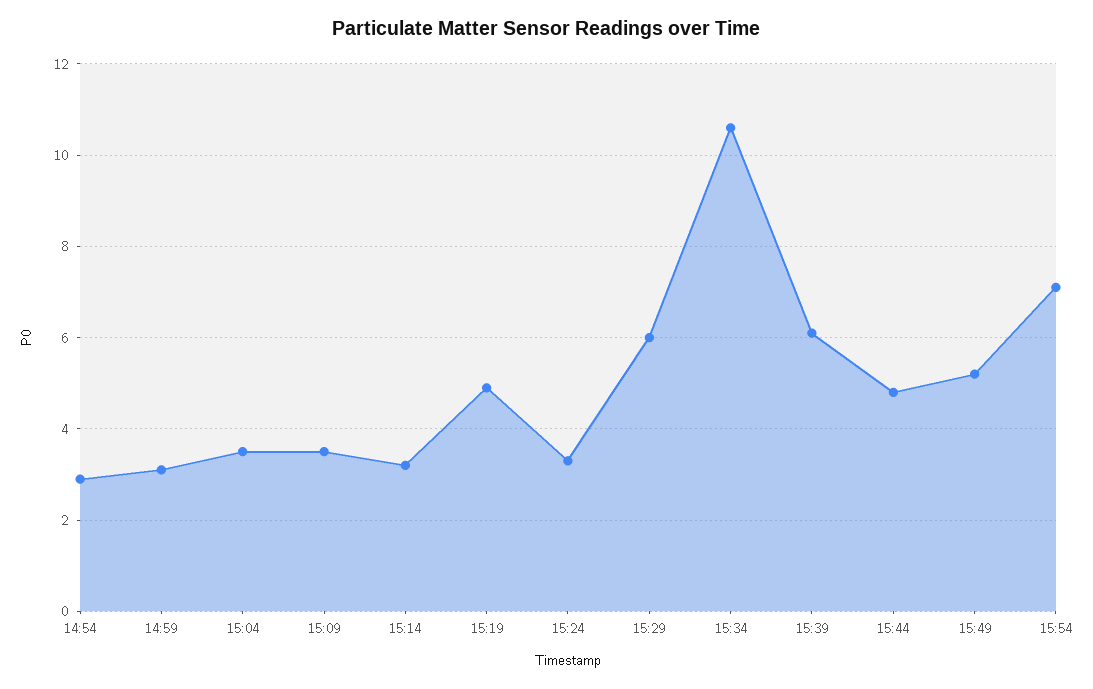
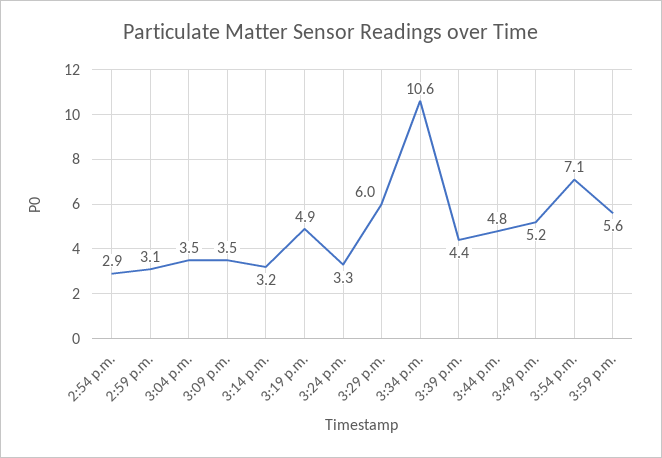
15:39: 6 -> 4.4
3:59 p.m.: none -> 5.6

